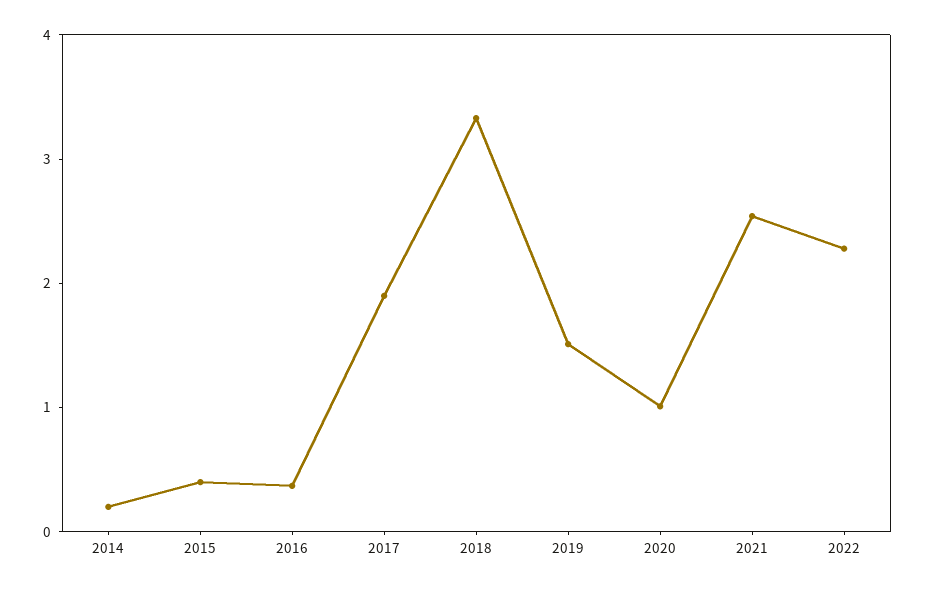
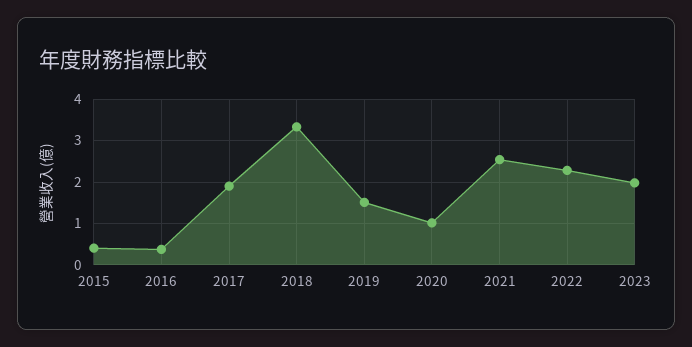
2014: 0.2 -> none
2023: none -> 2

